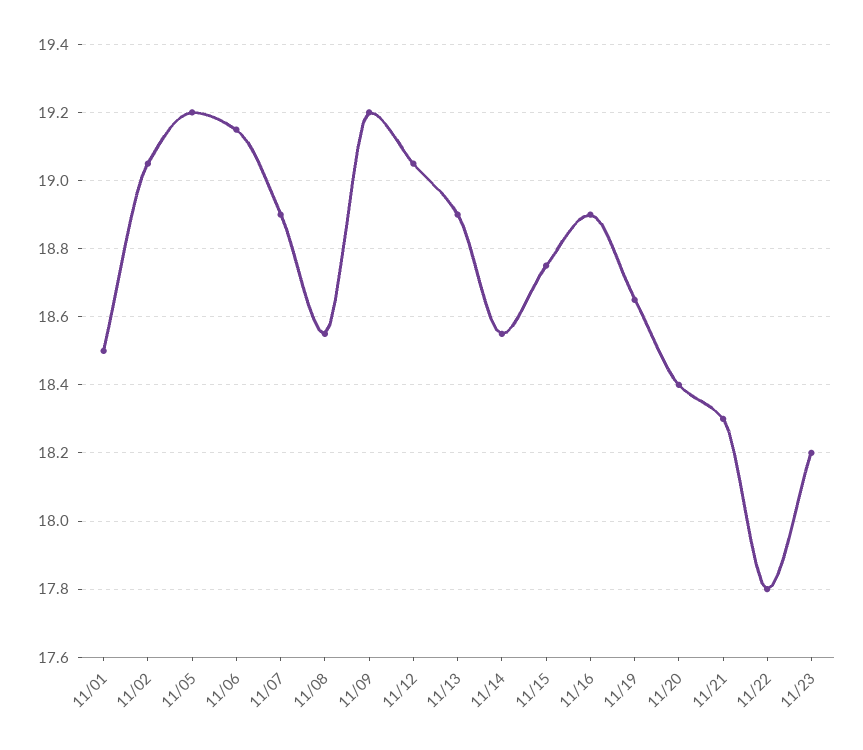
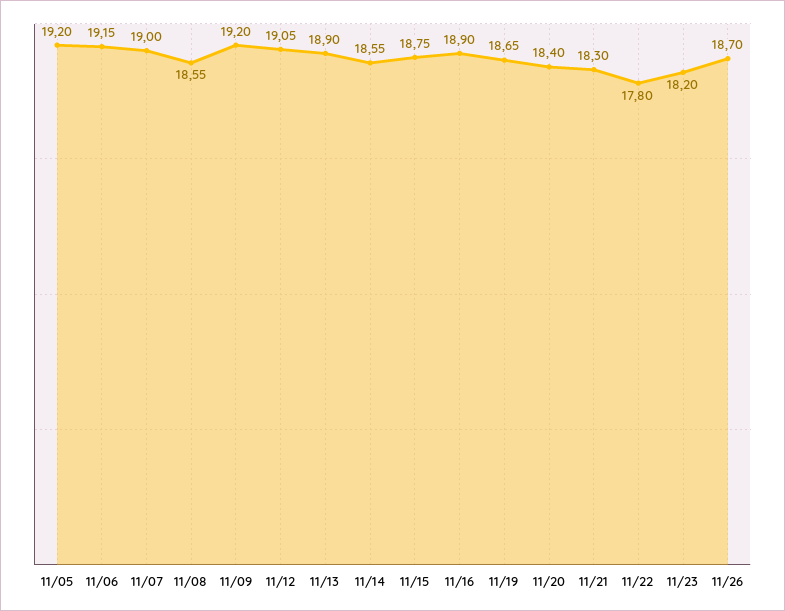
11/01: 18.5 -> none
11/02: 19.05 -> none
11/07: 18.9 -> 19
11/26: none -> 18.7

